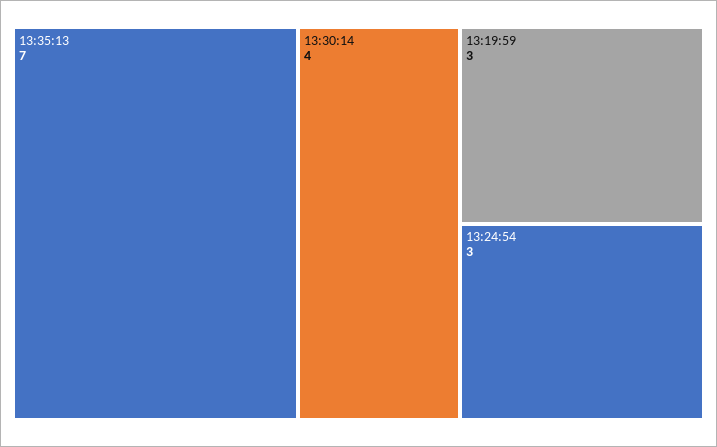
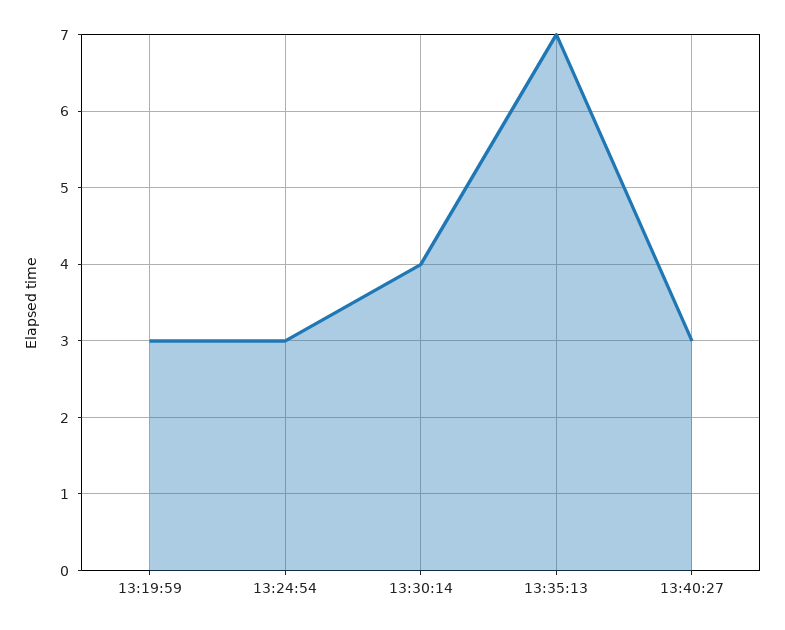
13:40:27: none -> 3

